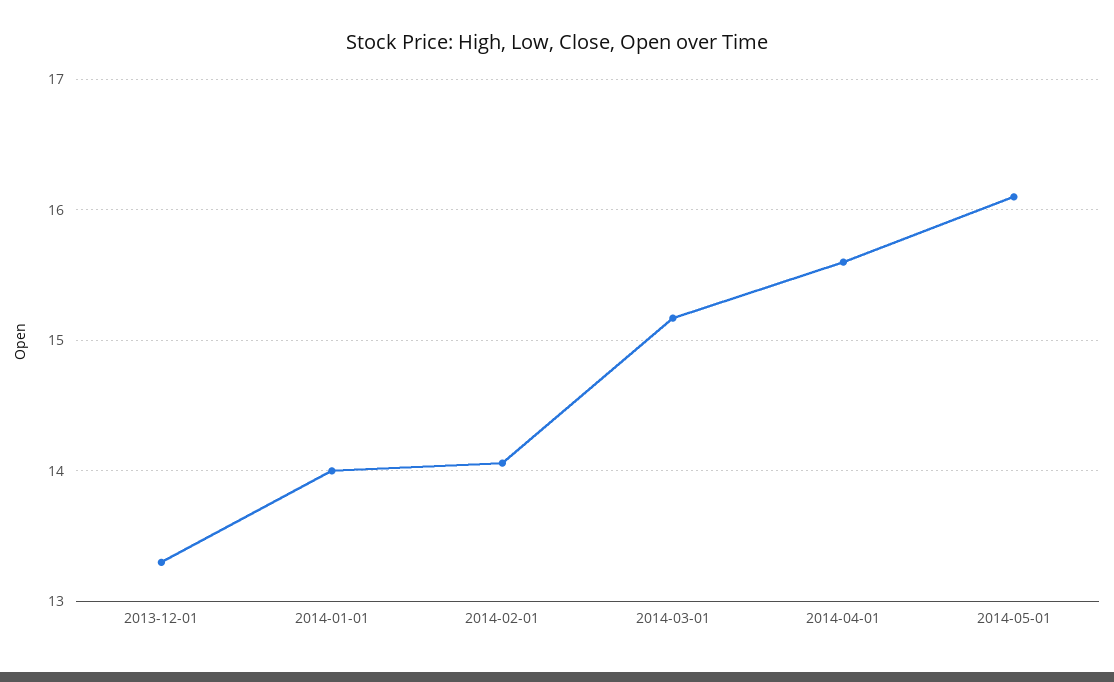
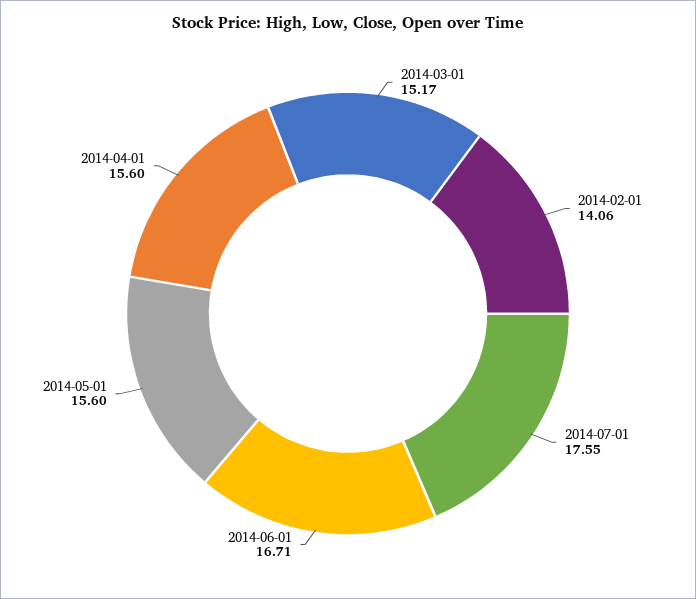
2013-12-01: 13.3 -> none
2014-01-01: 14 -> none
2014-05-01: 16.1 -> 15.6
2014-07-01: none -> 17.55
2014-06-01: none -> 16.71

